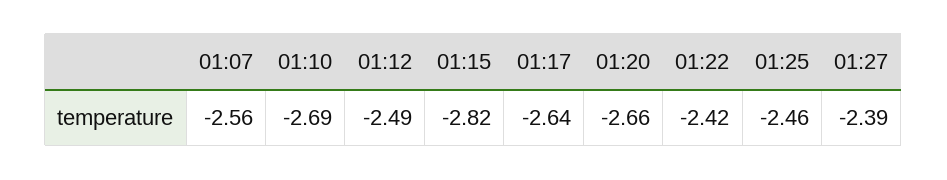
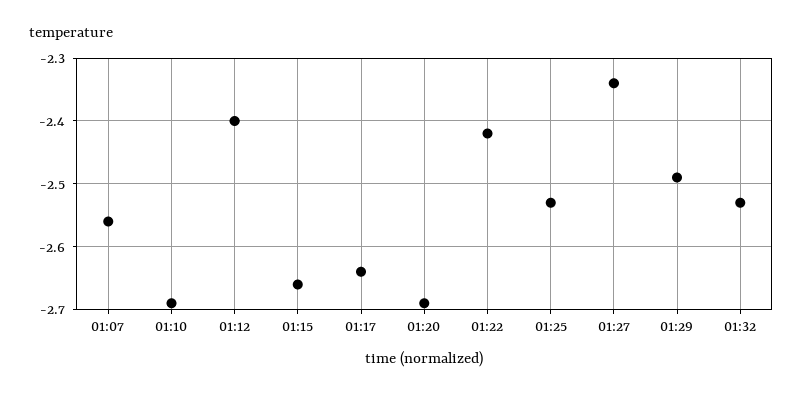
01:12: -2.49 -> -2.4
01:15: -2.82 -> -2.66
01:20: -2.66 -> -2.69
01:25: -2.46 -> -2.53
01:27: -2.39 -> -2.34
01:29: none -> -2.49
01:32: none -> -2.53

